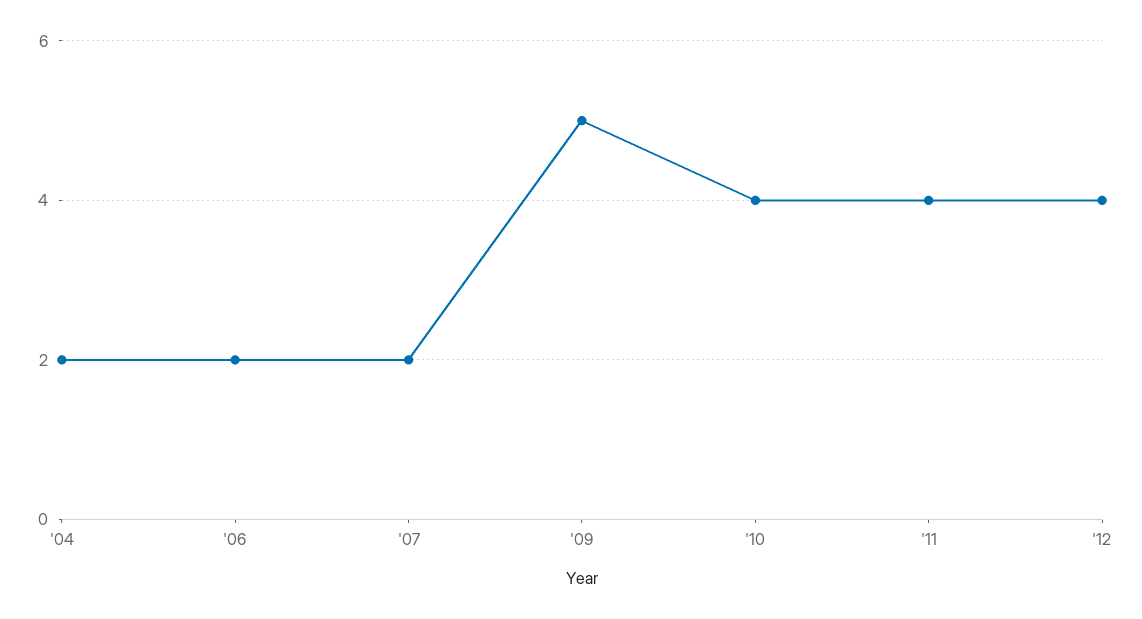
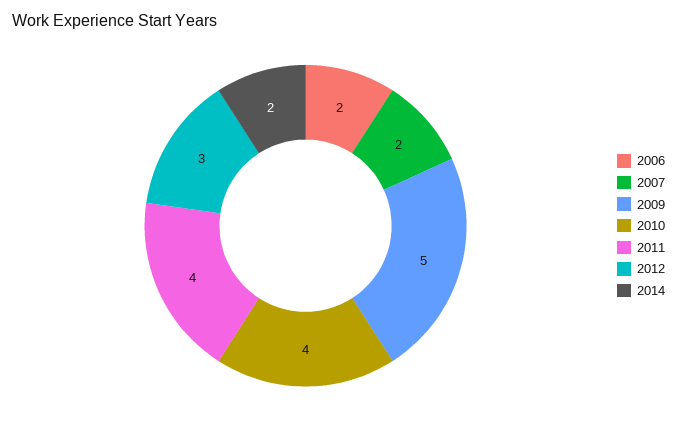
'04: 2 -> none
'12: 4 -> 3
2014: none -> 2

